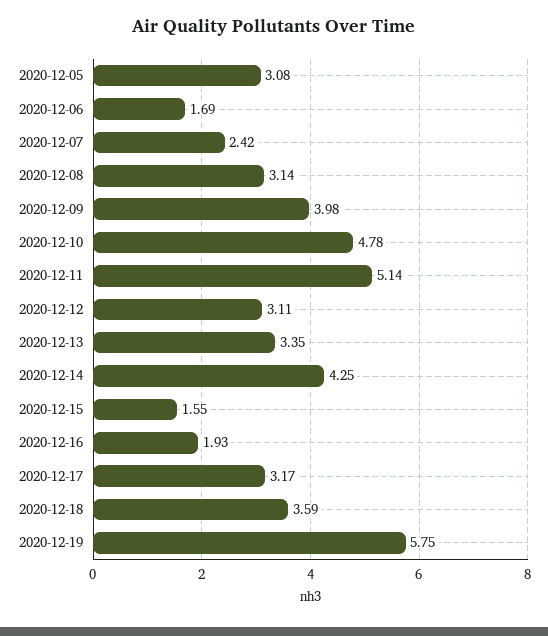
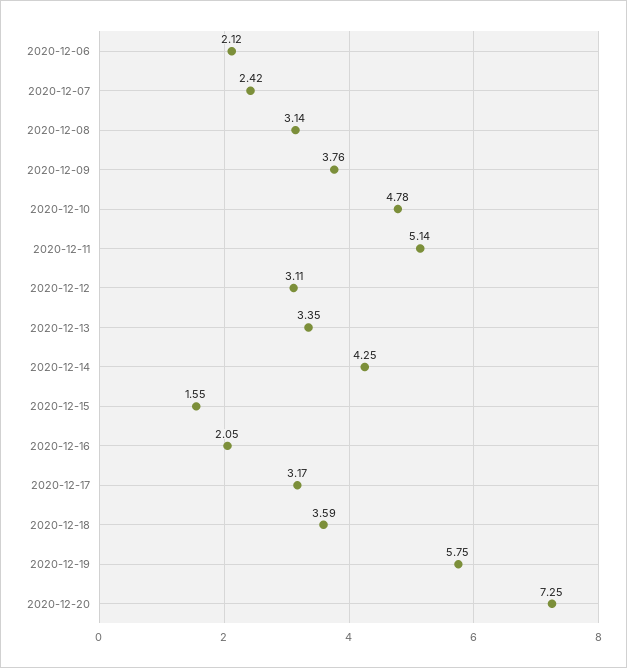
2020-12-05: 3.08 -> none
2020-12-06: 1.69 -> 2.12
2020-12-09: 3.98 -> 3.76
2020-12-16: 1.93 -> 2.05
2020-12-20: none -> 7.25

